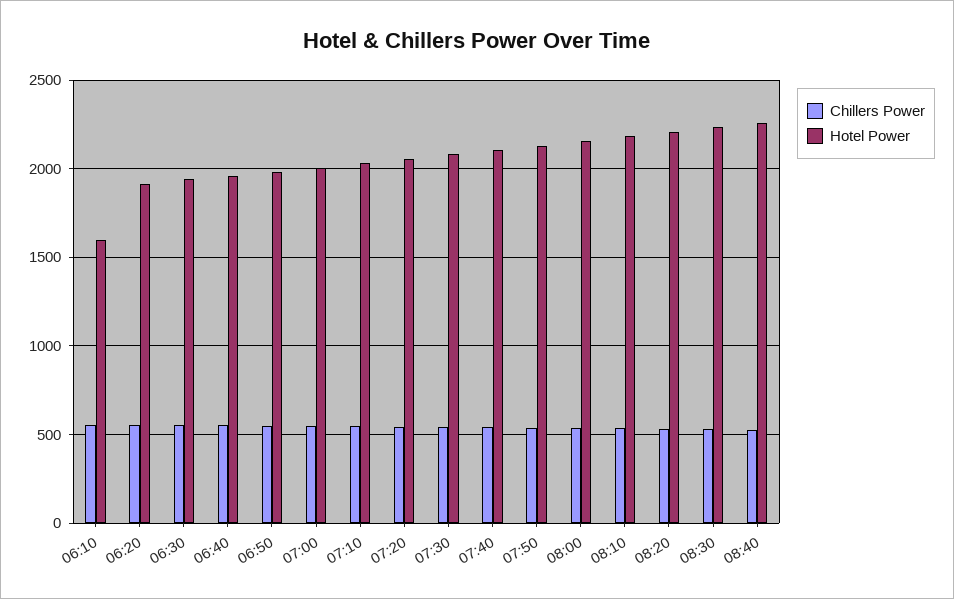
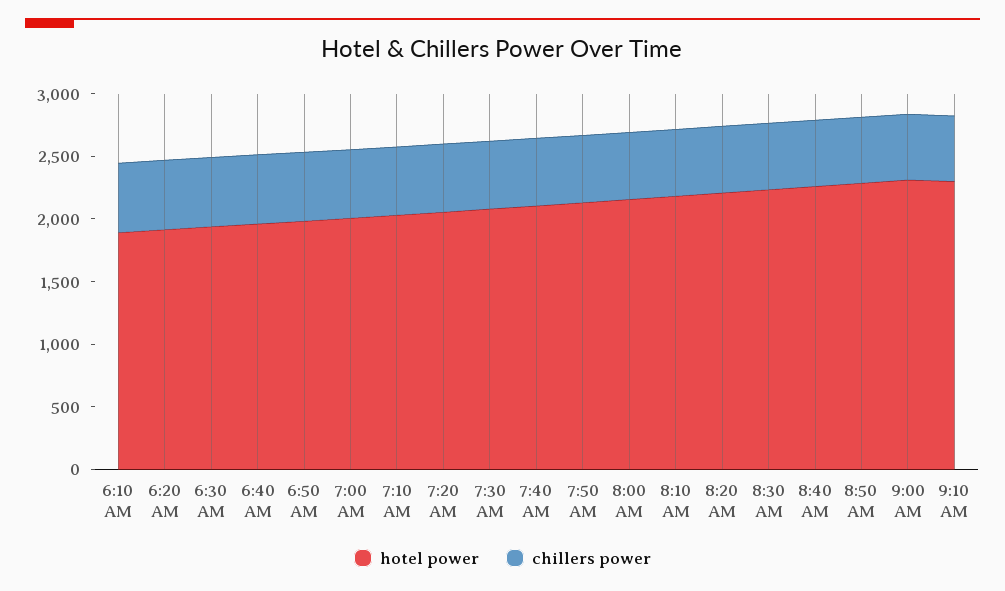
Hotel Power, 06:10: 1600 -> 1900
Hotel Power, 8:50 AM: none -> 2300
Chillers Power, 8:50 AM: none -> 500
Hotel Power, 9:00 AM: none -> 2300
Chillers Power, 9:00 AM: none -> 500
Hotel Power, 9:10 AM: none -> 2300
Chillers Power, 9:10 AM: none -> 500

